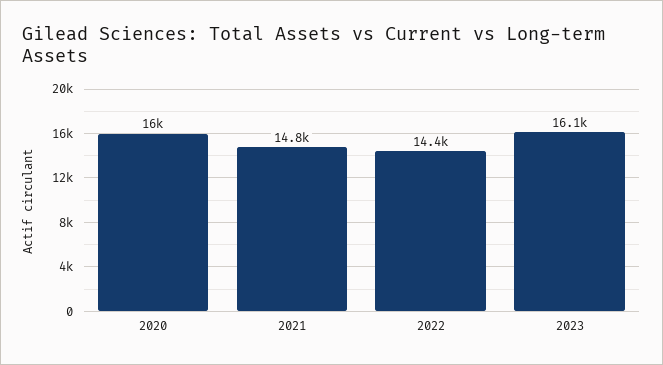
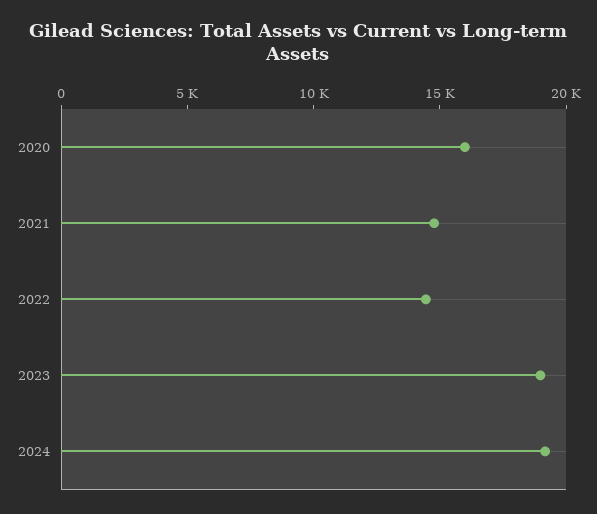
2023: 16100 -> 19000
2024: none -> 19000

